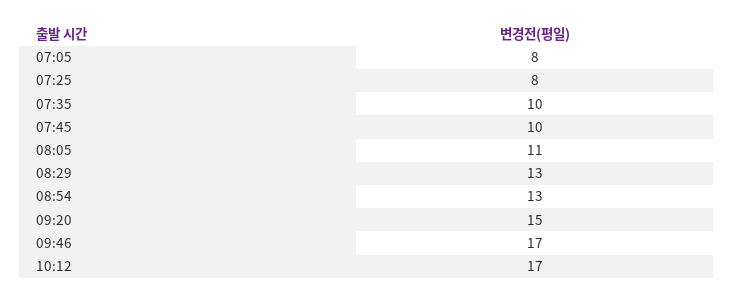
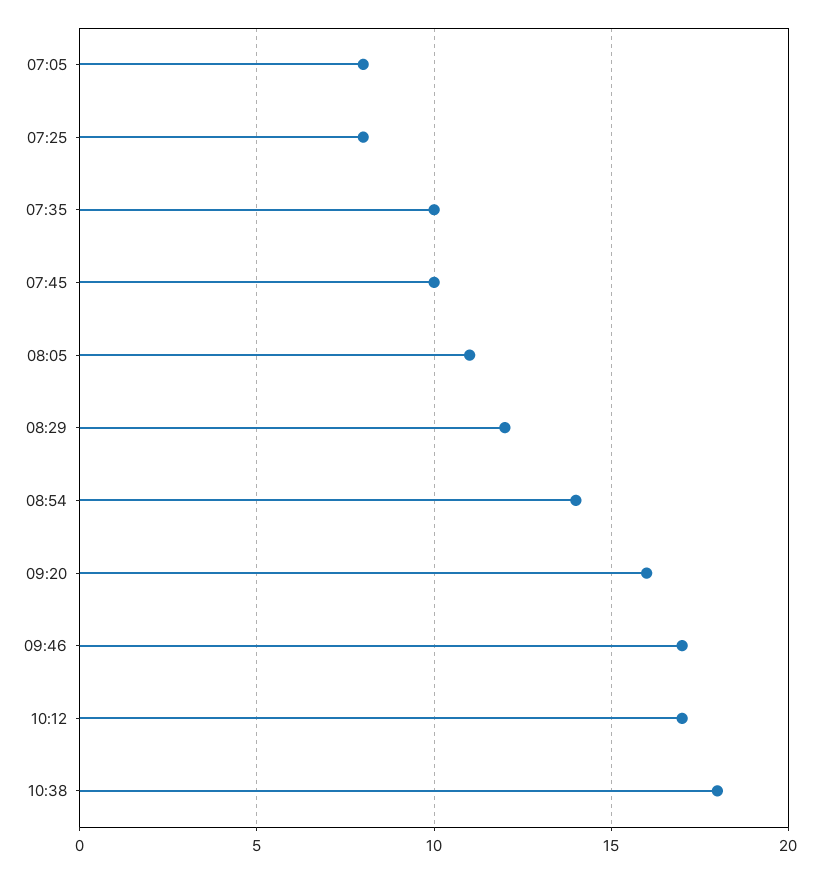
08:29: 13 -> 12
08:54: 13 -> 14
09:20: 15 -> 16
10:38: none -> 18

